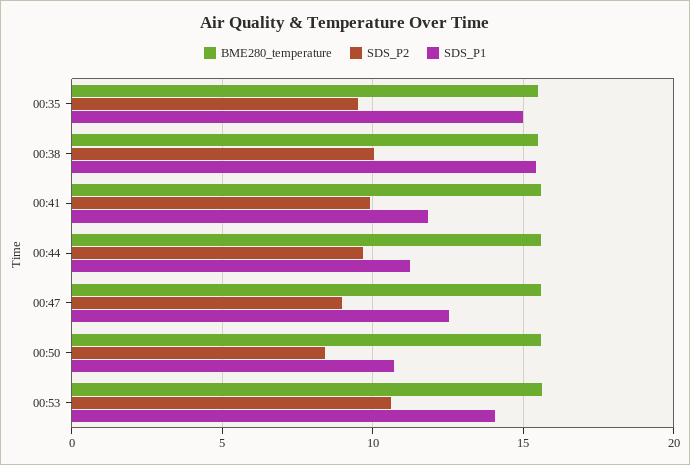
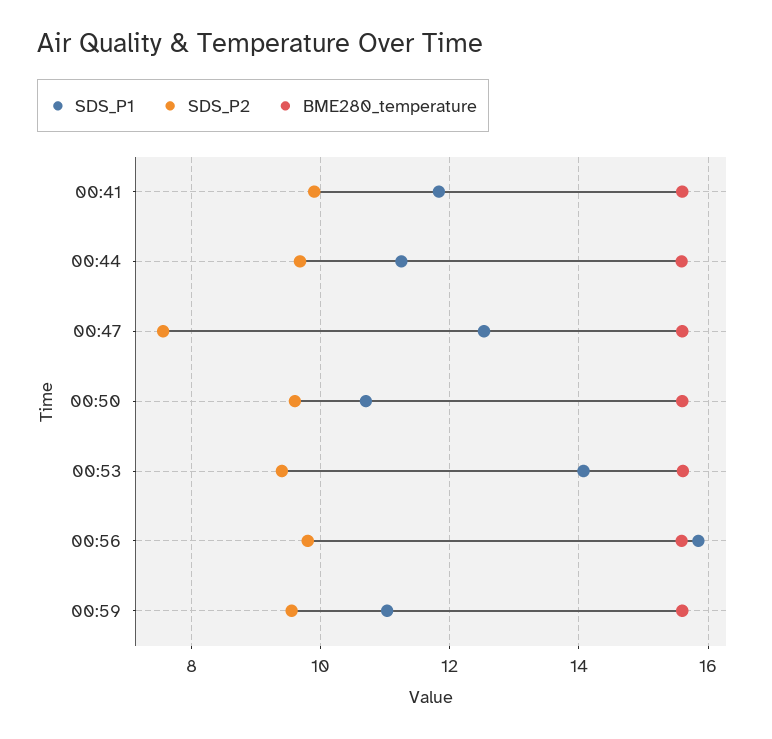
BME280_temperature, 00:35: 15.5 -> none
SDS_P2, 00:35: 9.5 -> none
SDS_P1, 00:35: 15 -> none
BME280_temperature, 00:38: 15.5 -> none
SDS_P2, 00:38: 10 -> none
SDS_P1, 00:38: 15.5 -> none
SDS_P2, 00:47: 9 -> 7.6
SDS_P2, 00:50: 8.5 -> 9.6
SDS_P2, 00:53: 10.5 -> 9.4
SDS_P1, 00:56: none -> 15.8
SDS_P2, 00:56: none -> 9.8
BME280_temperature, 00:56: none -> 15.6
SDS_P1, 00:59: none -> 11
SDS_P2, 00:59: none -> 9.6
BME280_temperature, 00:59: none -> 15.6

